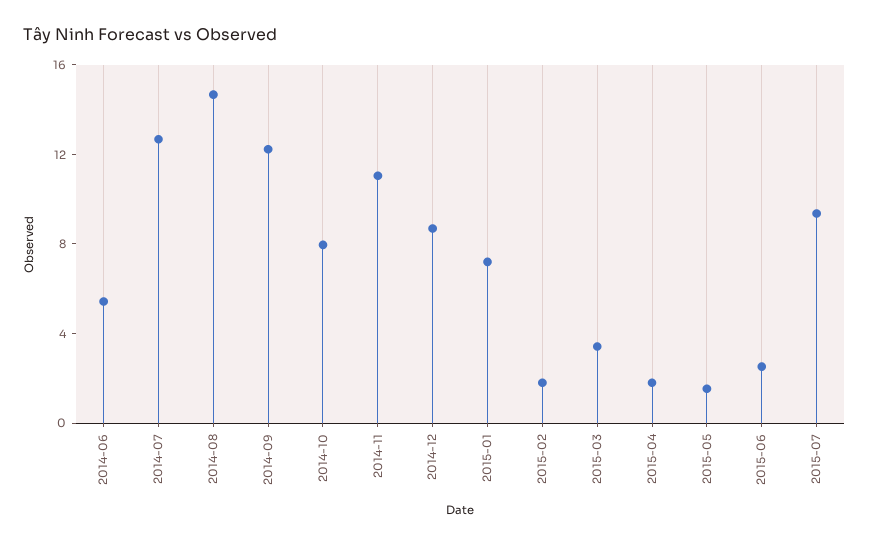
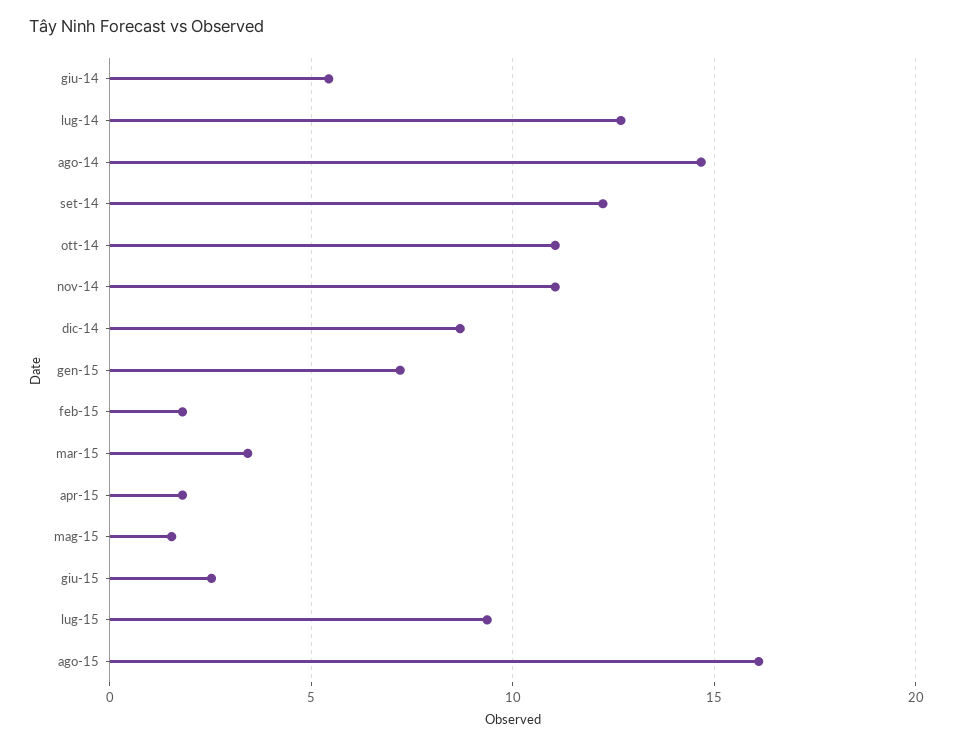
2014-10: 8 -> 11
ago-15: none -> 16

